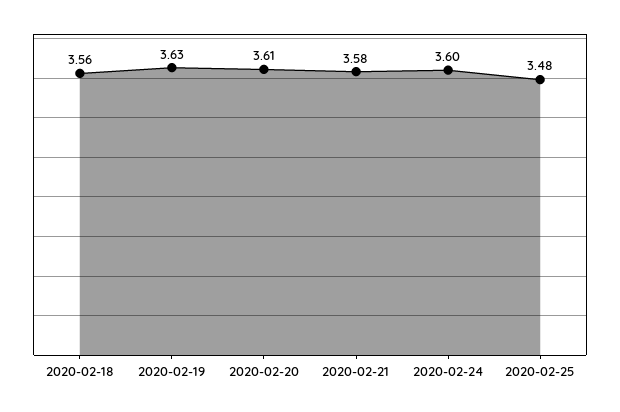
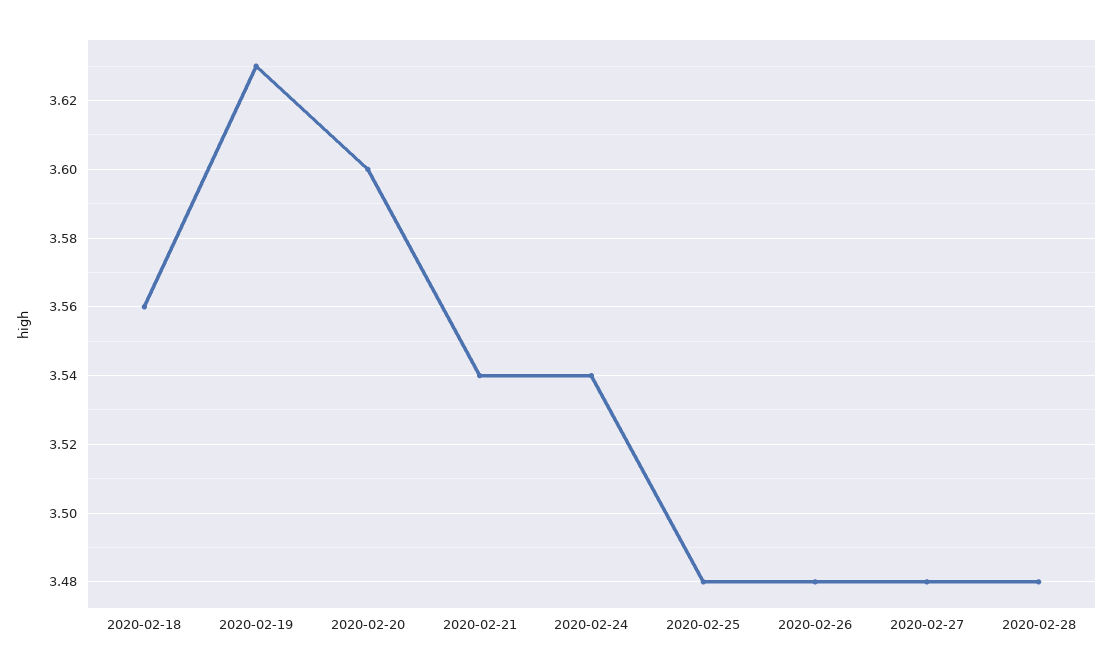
2020-02-20: 3.61 -> 3.6
2020-02-21: 3.58 -> 3.54
2020-02-24: 3.6 -> 3.54
2020-02-26: none -> 3.48
2020-02-27: none -> 3.48
2020-02-28: none -> 3.48

